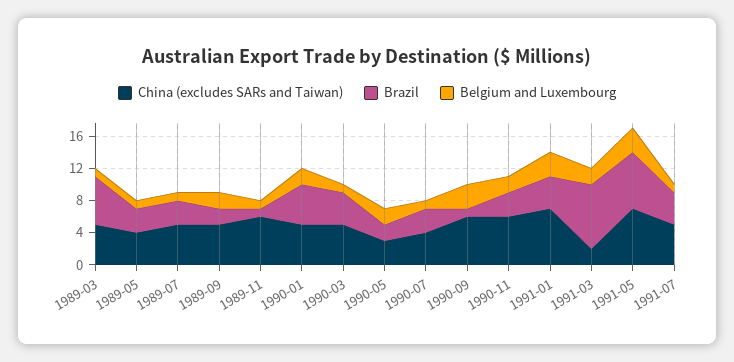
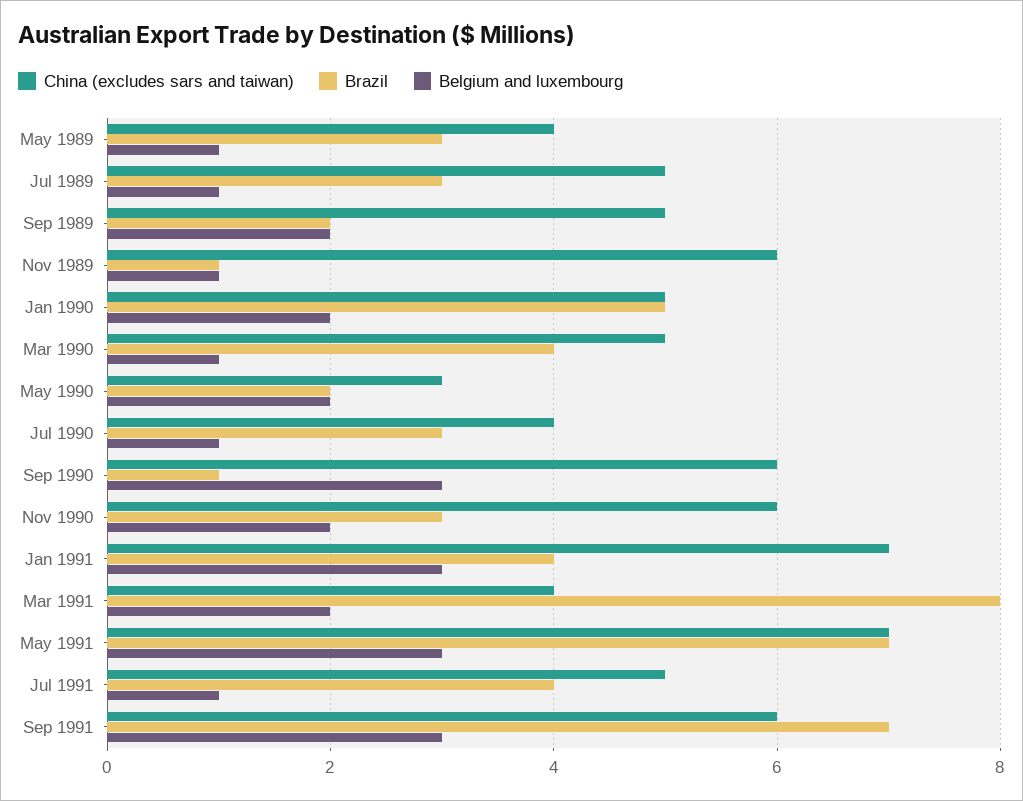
China (excludes SARs and Taiwan), 1989-03: 5 -> none
Brazil, 1989-03: 6 -> none
Belgium and Luxembourg, 1989-03: 1 -> none
China (excludes SARs and Taiwan), 1991-03: 2 -> 4
China (excludes SARs and Taiwan), Sep 1991: none -> 6
Brazil, Sep 1991: none -> 7
Belgium and Luxembourg, Sep 1991: none -> 3

